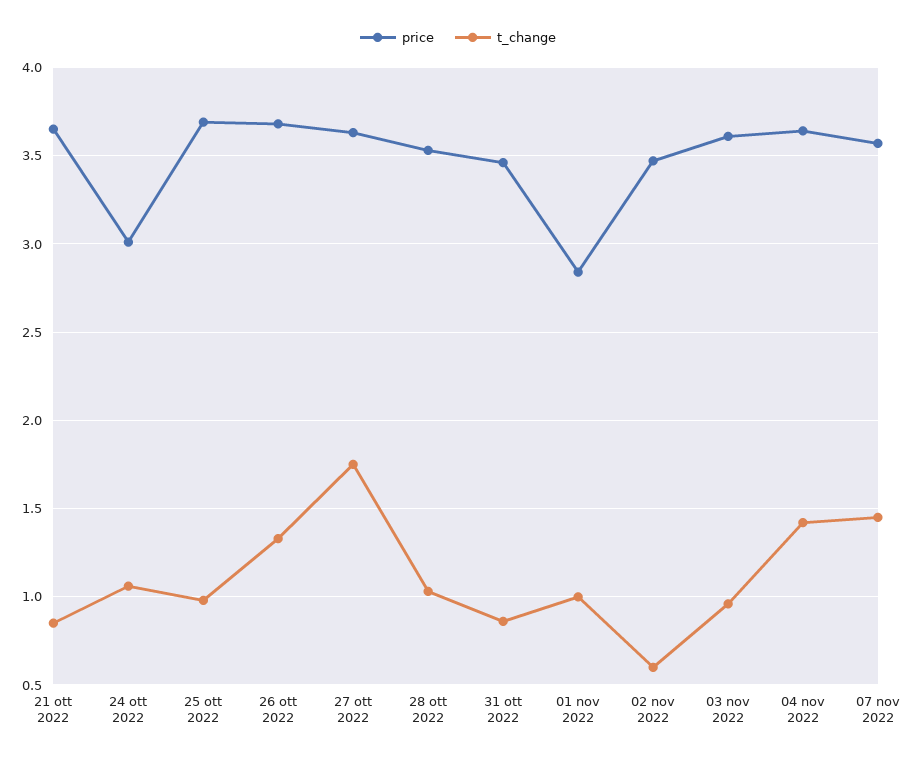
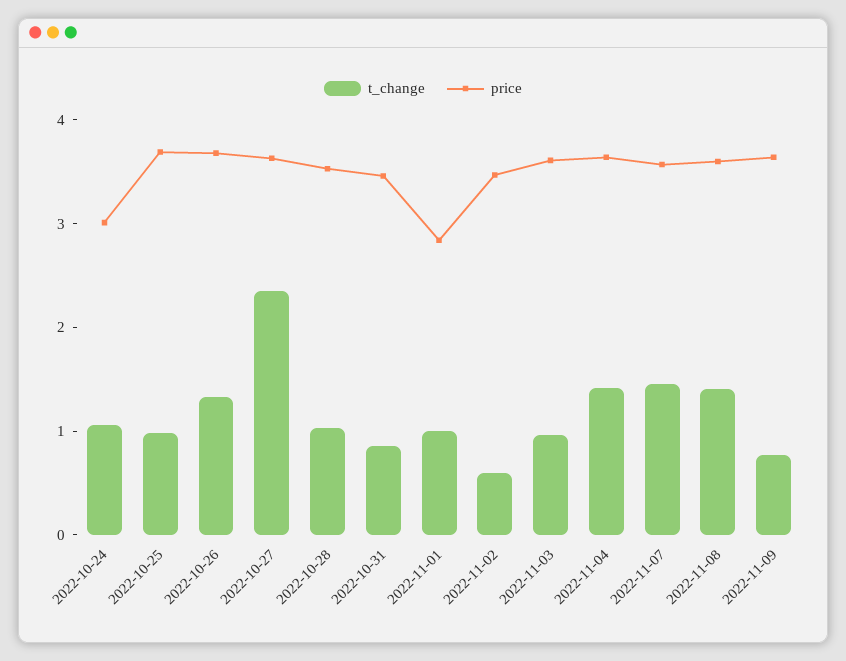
price, 21 ott 2022: 3.65 -> none
t_change, 21 ott 2022: 0.85 -> none
t_change, 27 ott 2022: 1.75 -> 2.4
t_change, 2022-11-08: none -> 1.4
price, 2022-11-08: none -> 3.6
t_change, 2022-11-09: none -> 0.8
price, 2022-11-09: none -> 3.6

